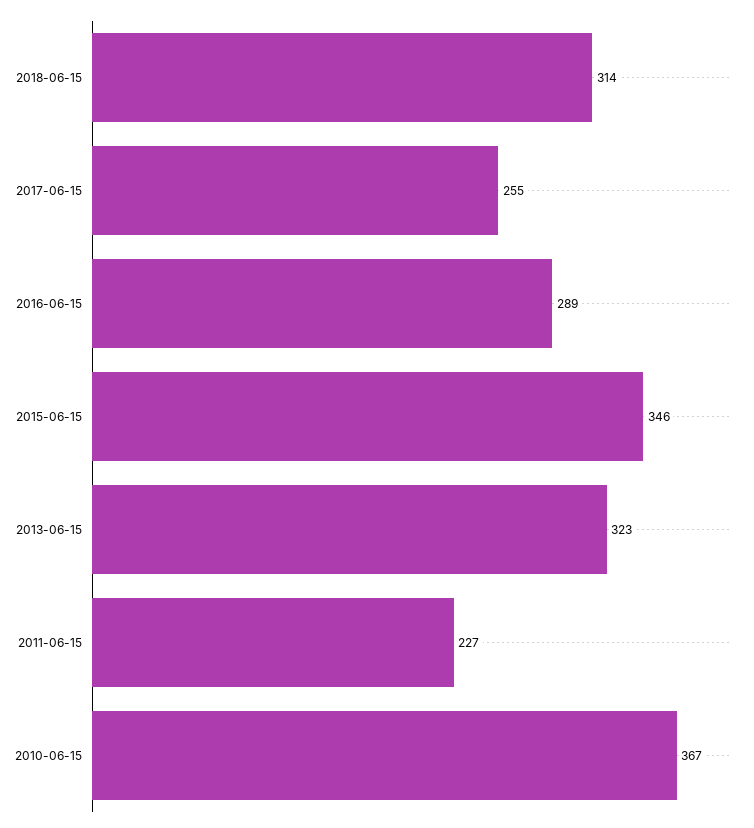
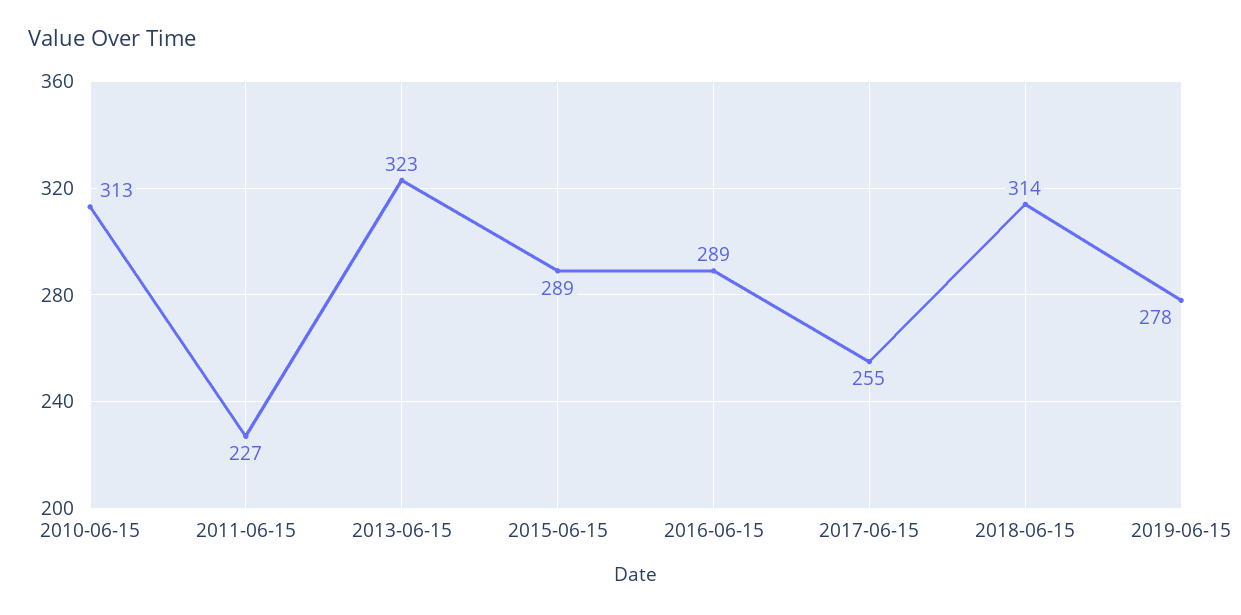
2015-06-15: 346 -> 289
2010-06-15: 367 -> 313
2019-06-15: none -> 278

